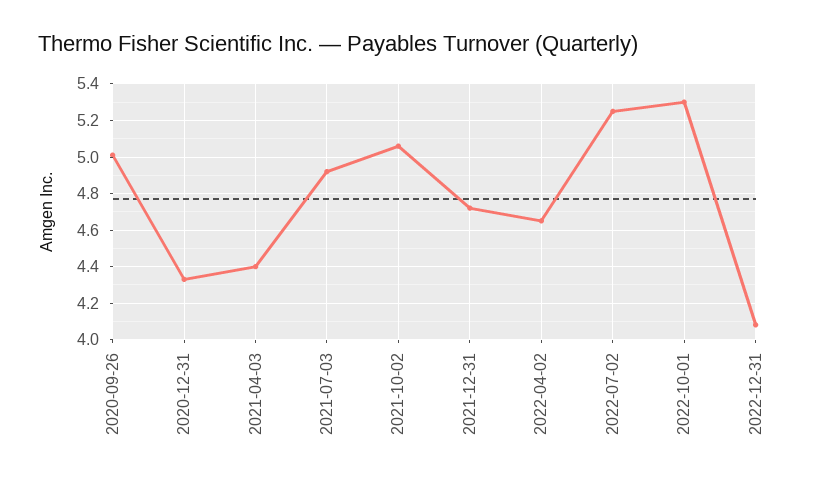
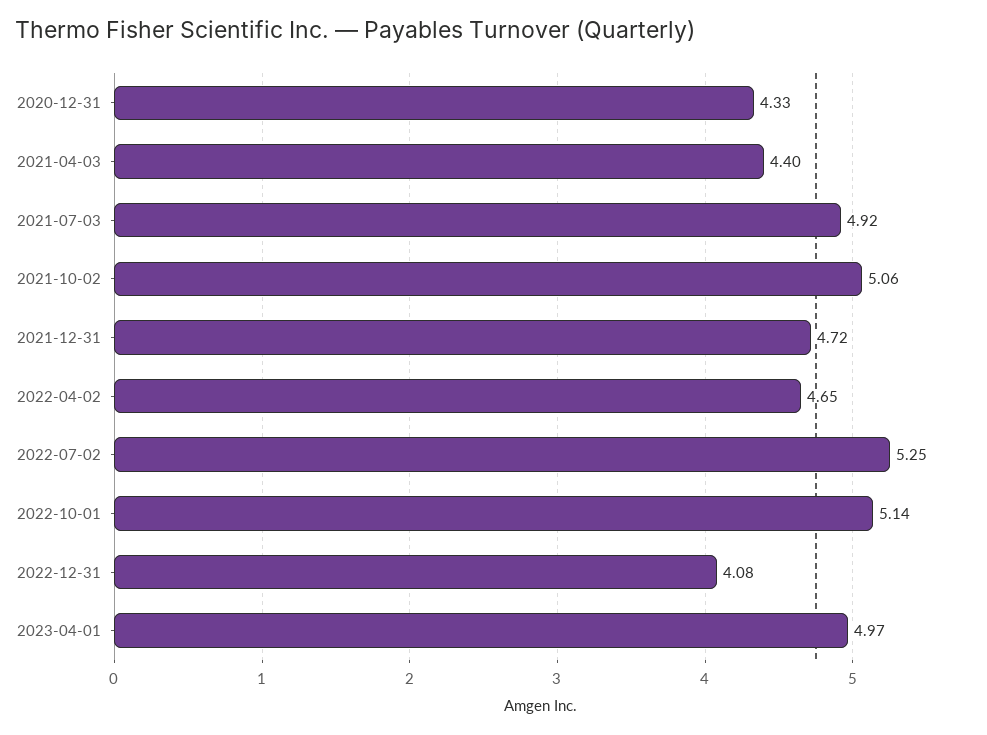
2020-09-26: 5 -> none
2022-10-01: 5.3 -> 5.14
2023-04-01: none -> 4.97

